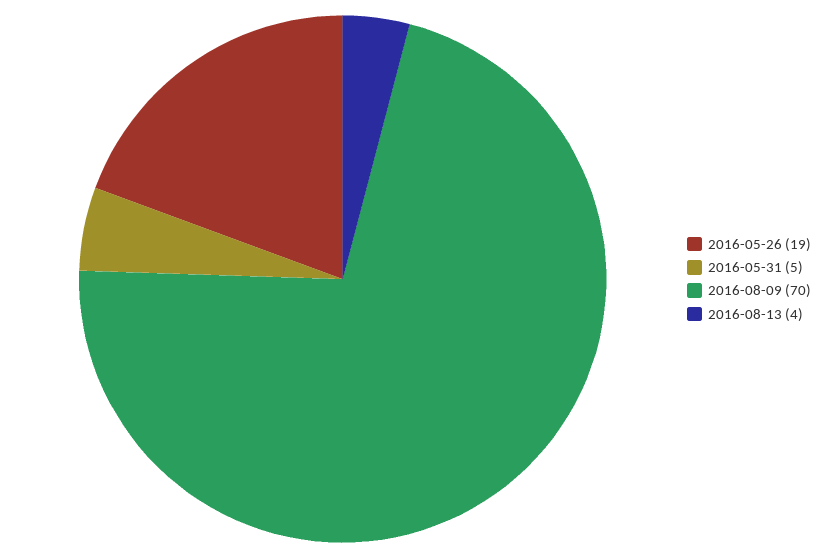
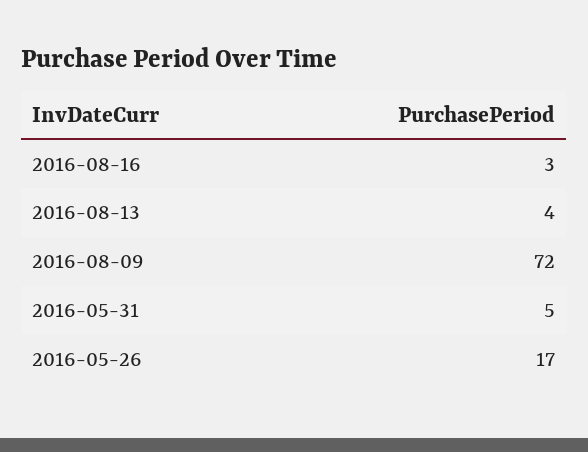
2016-05-26: 19 -> 17
2016-08-09: 70 -> 72
2016-08-16: none -> 3

